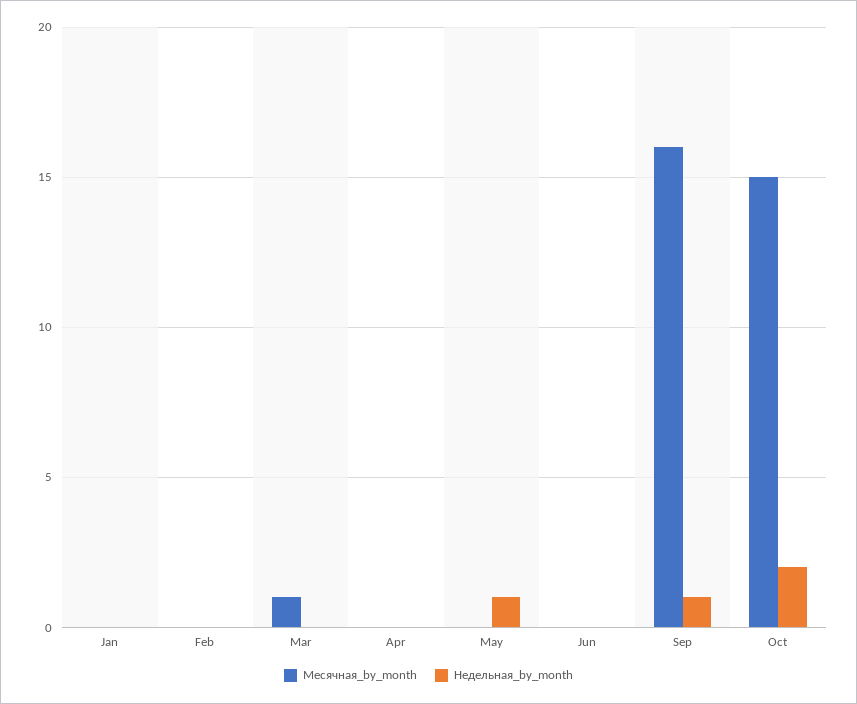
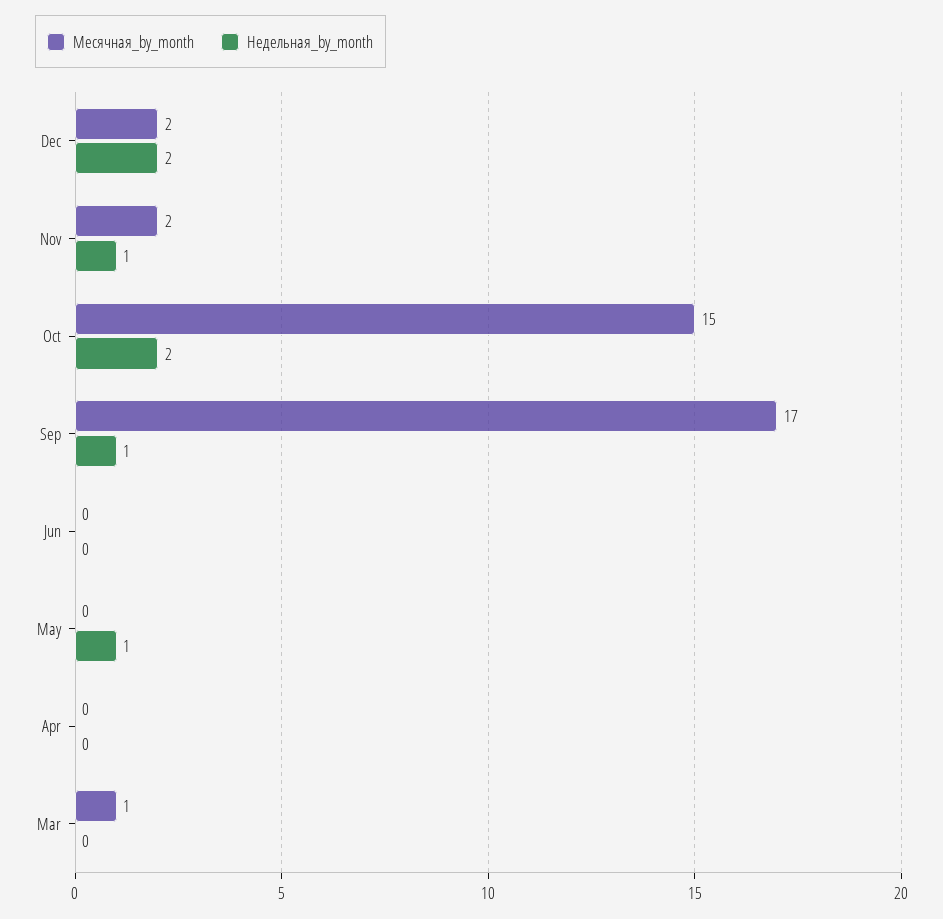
Месячная_by_month, Jan: 0 -> none
Недельная_by_month, Jan: 0 -> none
Месячная_by_month, Feb: 0 -> none
Недельная_by_month, Feb: 0 -> none
Месячная_by_month, Sep: 16 -> 17
Месячная_by_month, Dec: none -> 2
Недельная_by_month, Dec: none -> 2
Месячная_by_month, Nov: none -> 2
Недельная_by_month, Nov: none -> 1

